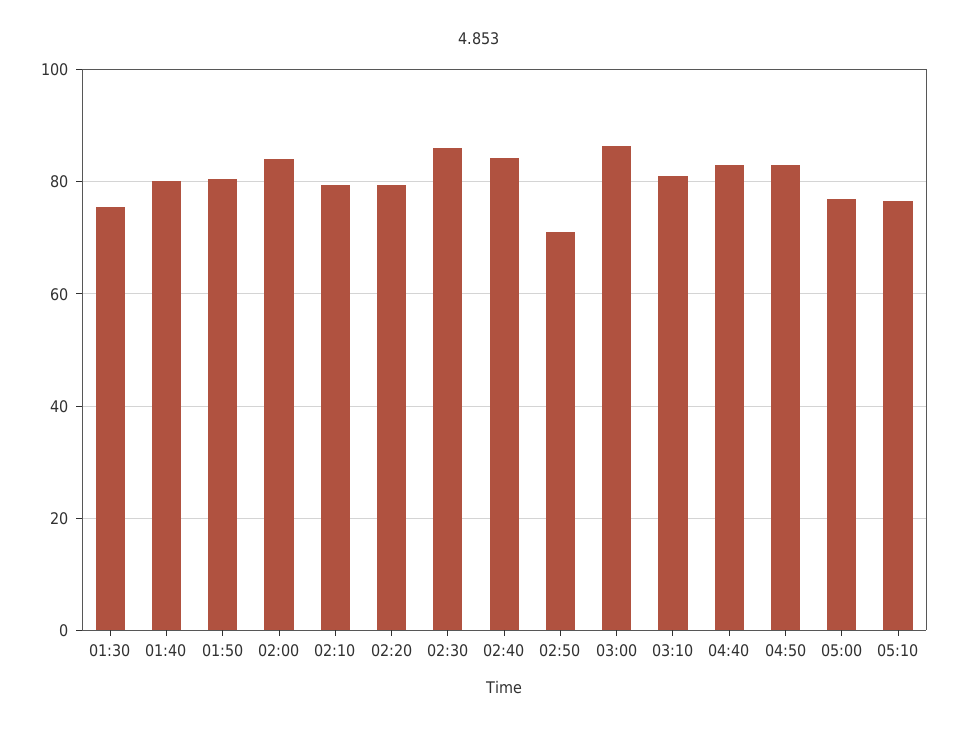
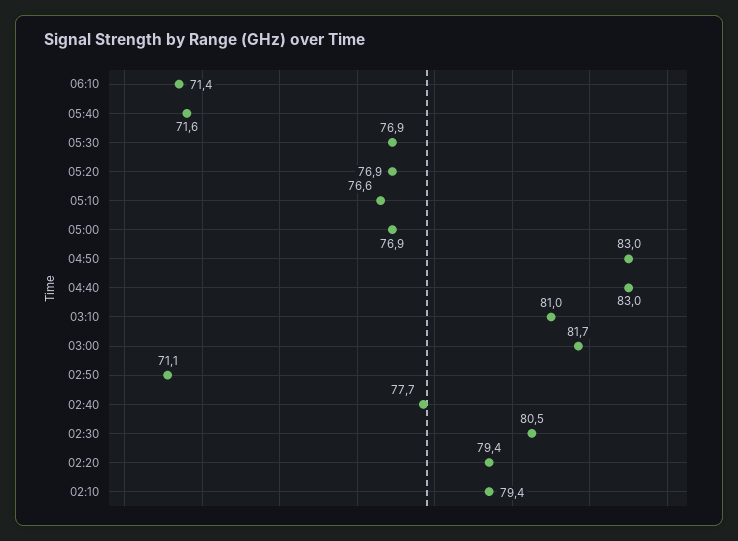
01:30: 76 -> none
01:40: 80 -> none
01:50: 80 -> none
02:00: 84 -> none
02:30: 86 -> 80.5
02:40: 84 -> 77.7
03:00: 86 -> 81.7
06:10: none -> 71.4
05:40: none -> 71.6
05:30: none -> 76.9
05:20: none -> 76.9

